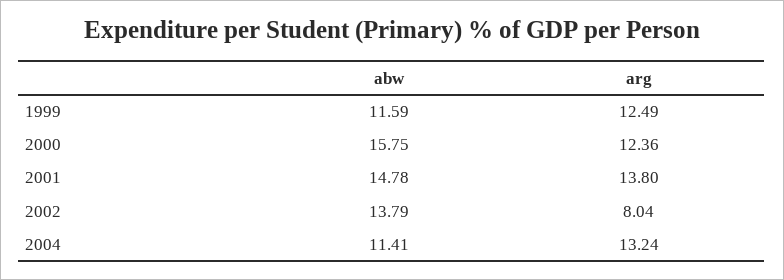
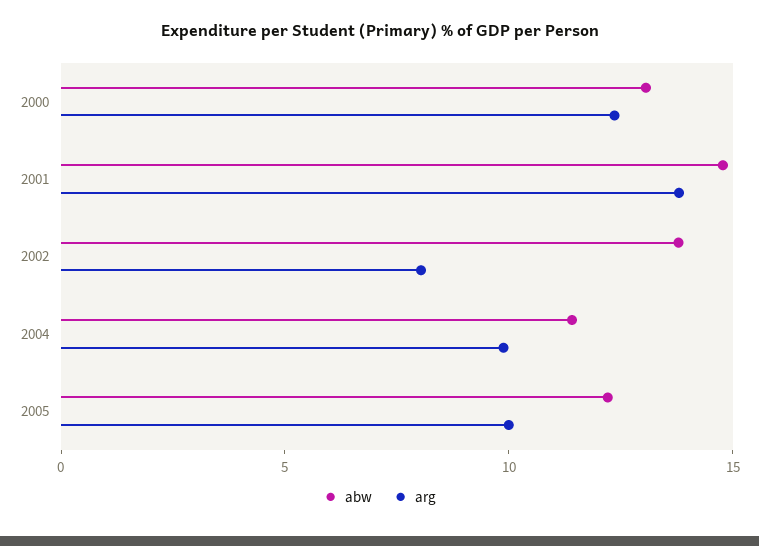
abw, 1999: 11.59 -> none
arg, 1999: 12.49 -> none
abw, 2000: 15.75 -> 13
arg, 2004: 13.24 -> 10
abw, 2005: none -> 12
arg, 2005: none -> 10

